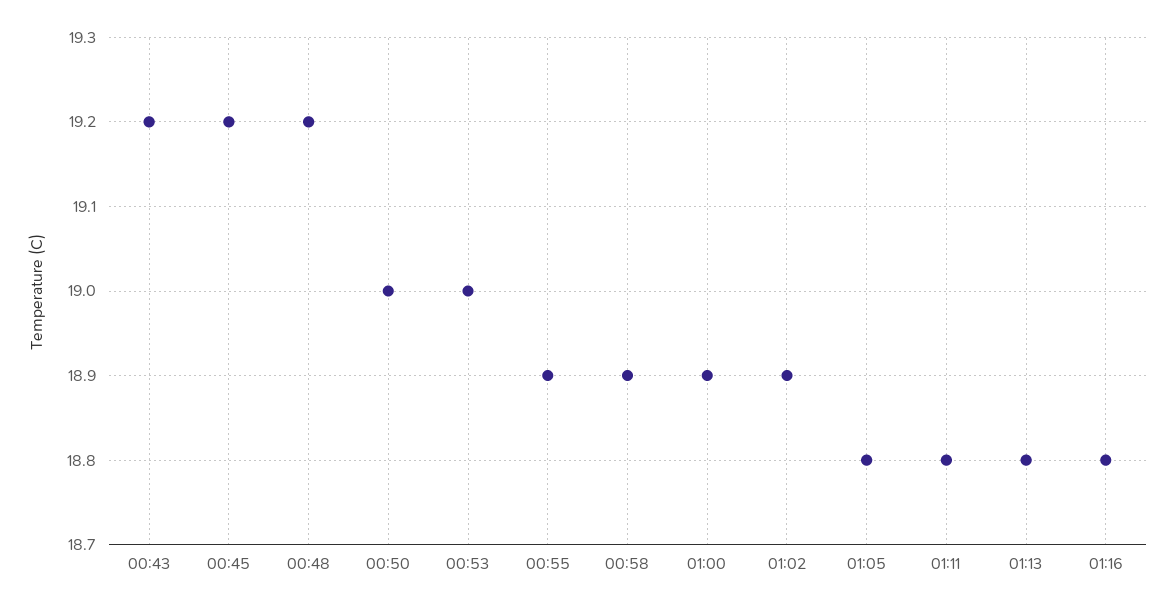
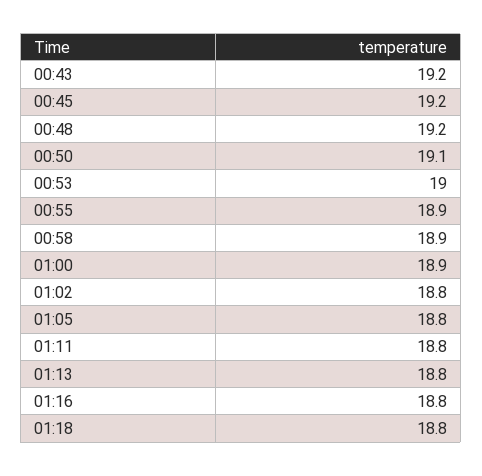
00:50: 19 -> 19.1
01:02: 18.9 -> 18.8
01:18: none -> 18.8

